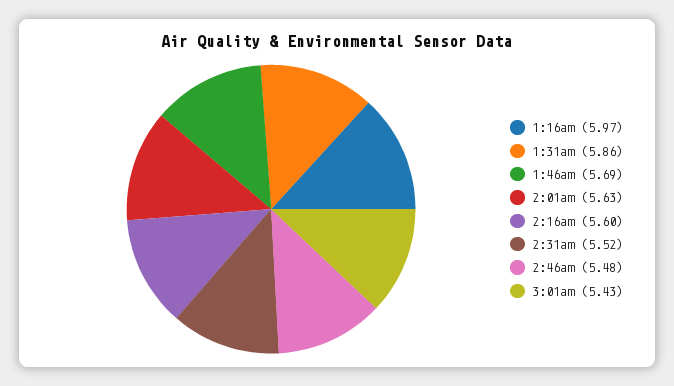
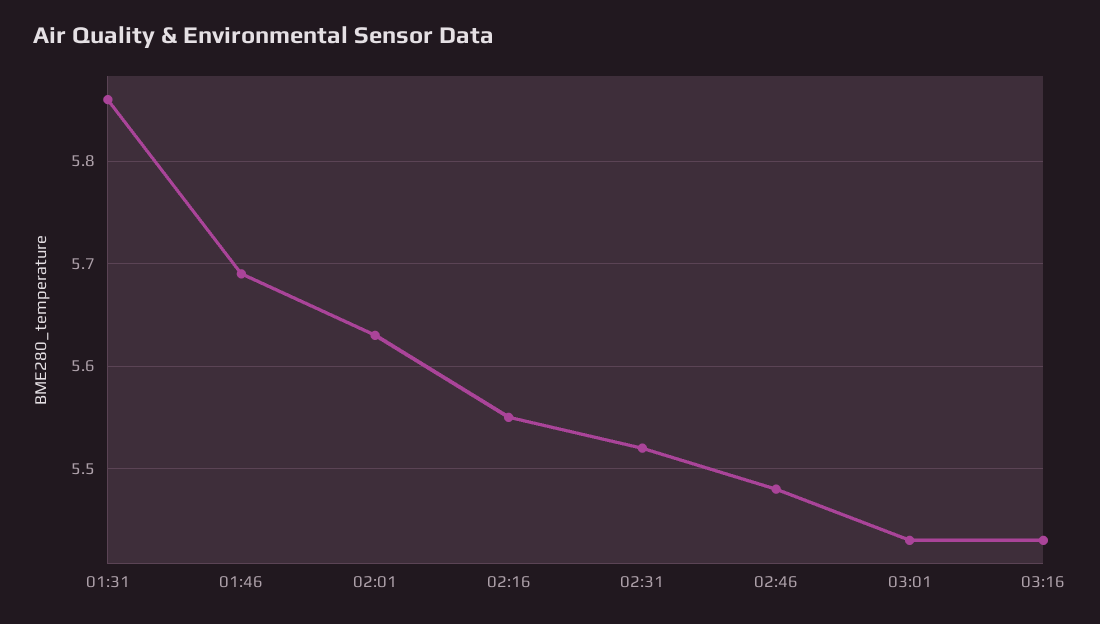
1:16am: 5.97 -> none
2:16am: 5.6 -> 5.55
03:16: none -> 5.43

